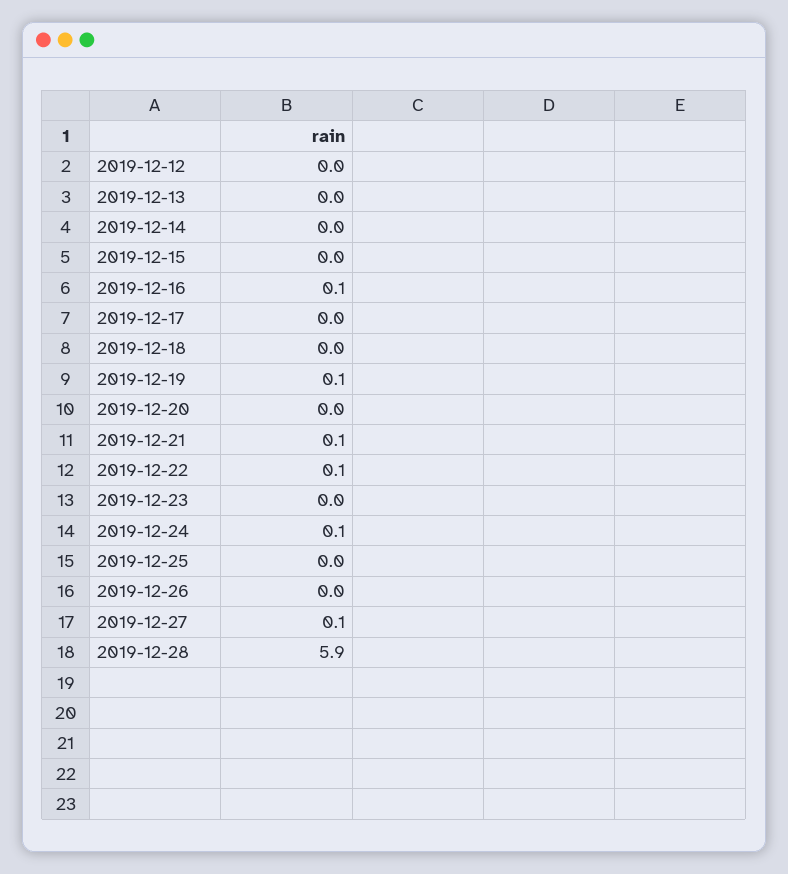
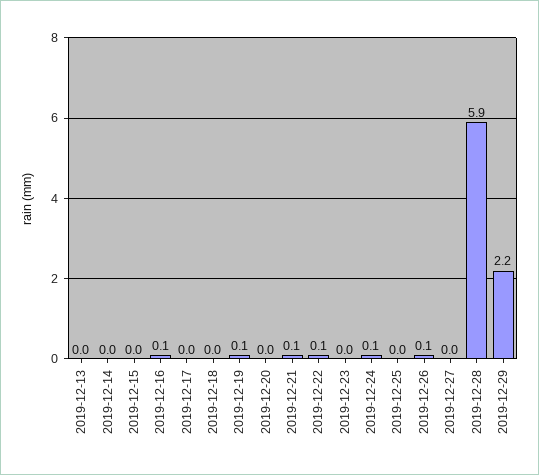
2019-12-12: 0 -> none
2019-12-26: 0 -> 0.1
2019-12-27: 0.1 -> 0
2019-12-29: none -> 2.2

